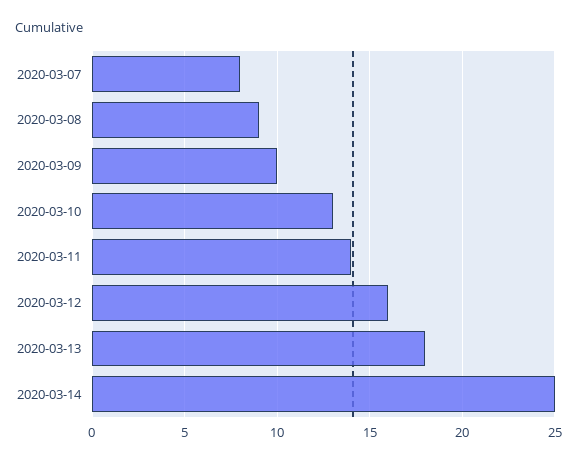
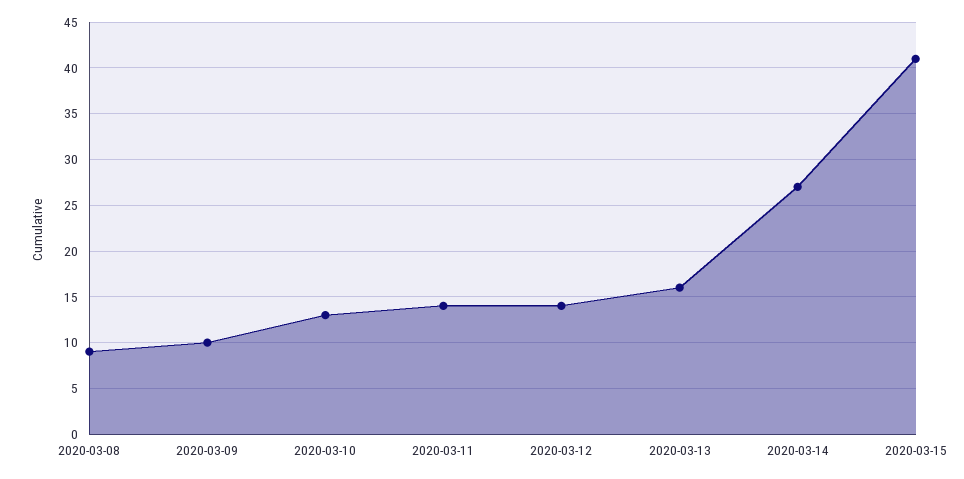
2020-03-07: 8 -> none
2020-03-12: 16 -> 14
2020-03-13: 18 -> 16
2020-03-14: 25 -> 27
2020-03-15: none -> 41

